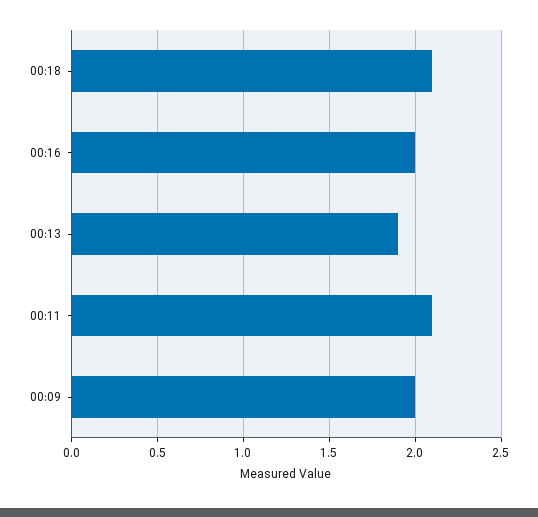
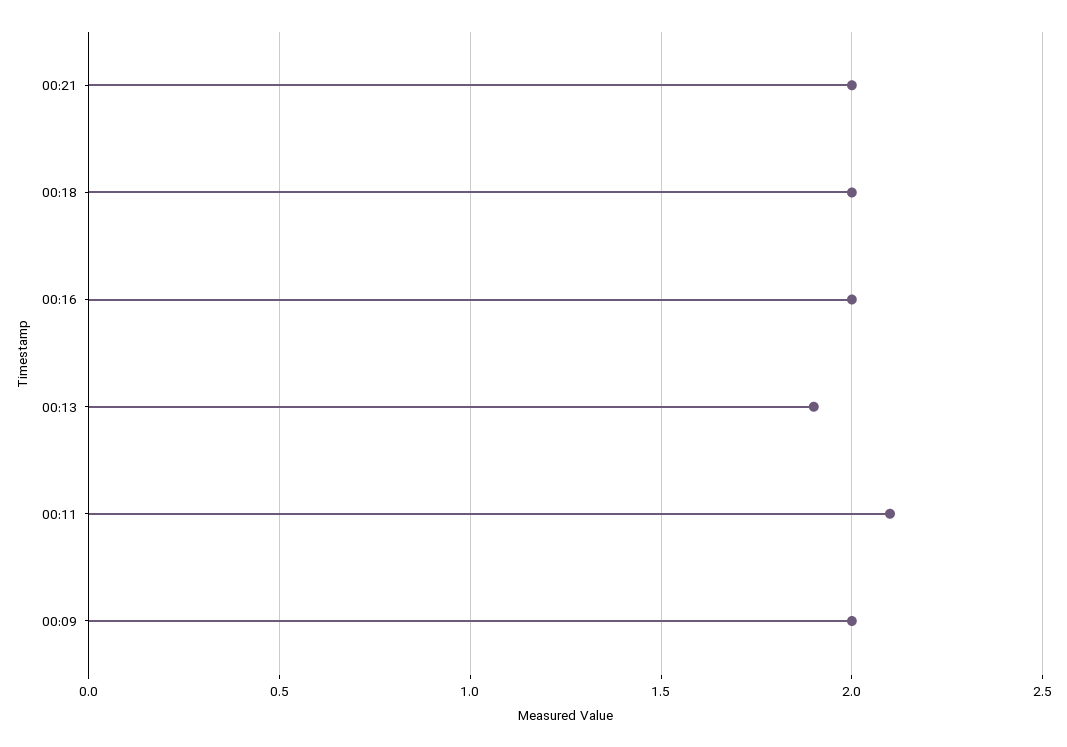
00:18: 2.1 -> 2
00:21: none -> 2

